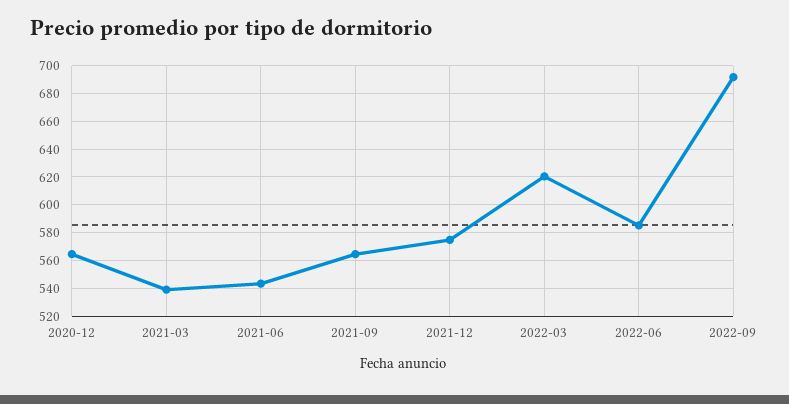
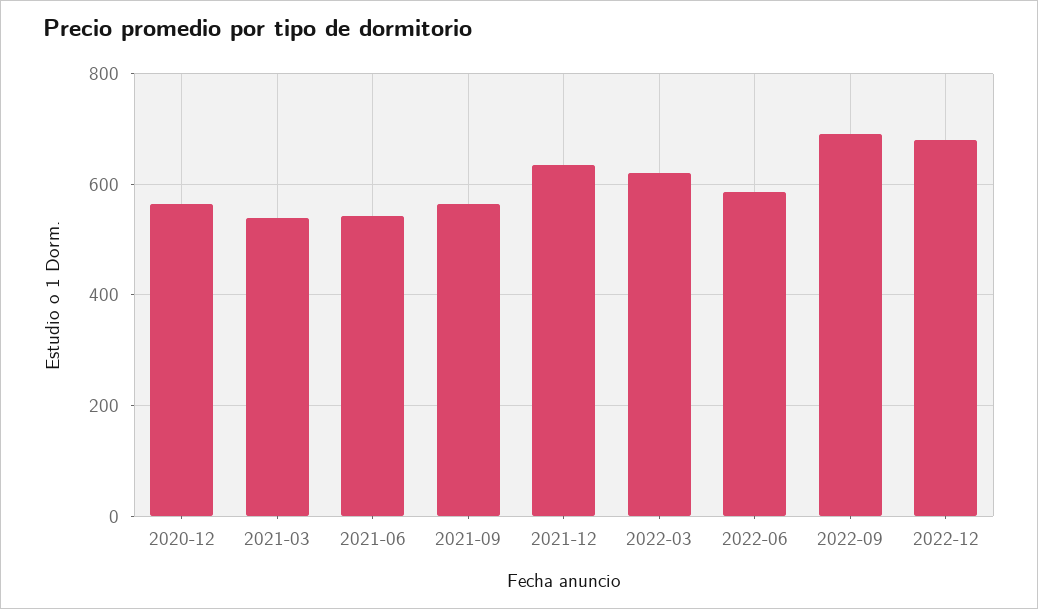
2021-12: 575 -> 640
2022-12: none -> 680

